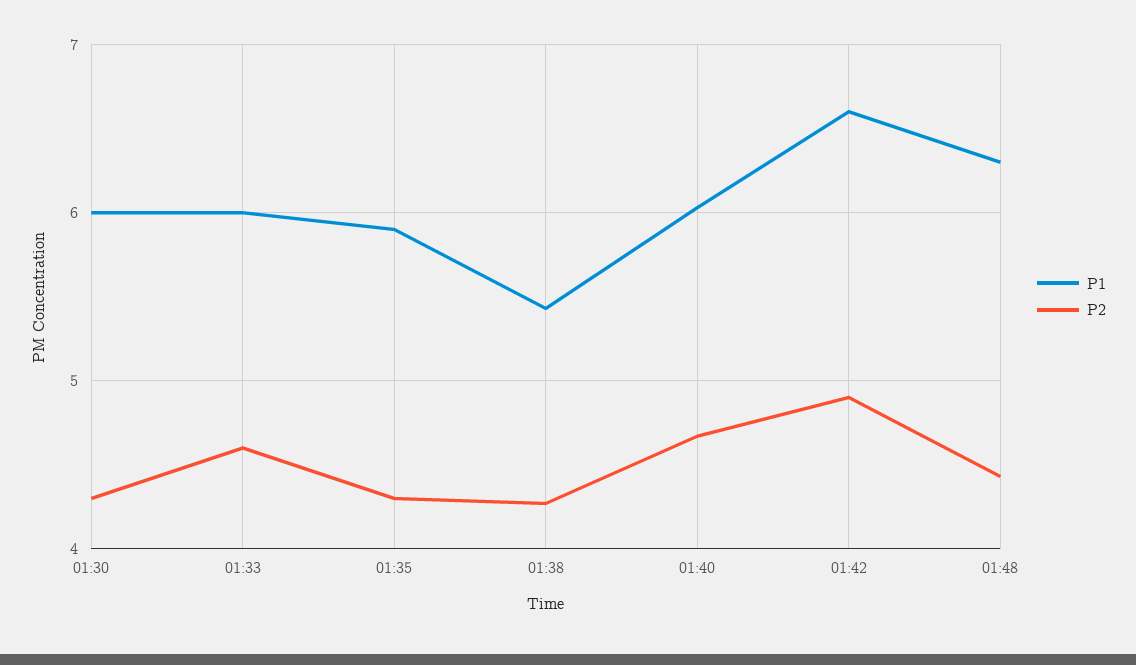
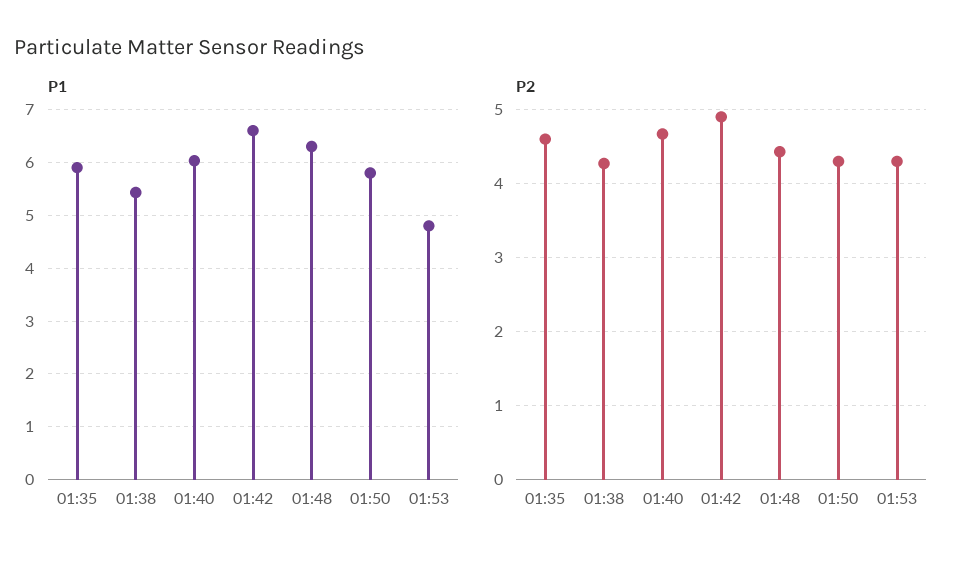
P1, 01:30: 6 -> none
P2, 01:30: 4.3 -> none
P1, 01:33: 6 -> none
P2, 01:33: 4.6 -> none
P2, 01:35: 4.3 -> 4.6
P1, 01:50: none -> 5.8
P1, 01:53: none -> 4.8
P2, 01:50: none -> 4.3
P2, 01:53: none -> 4.3

